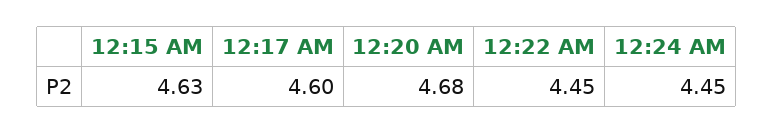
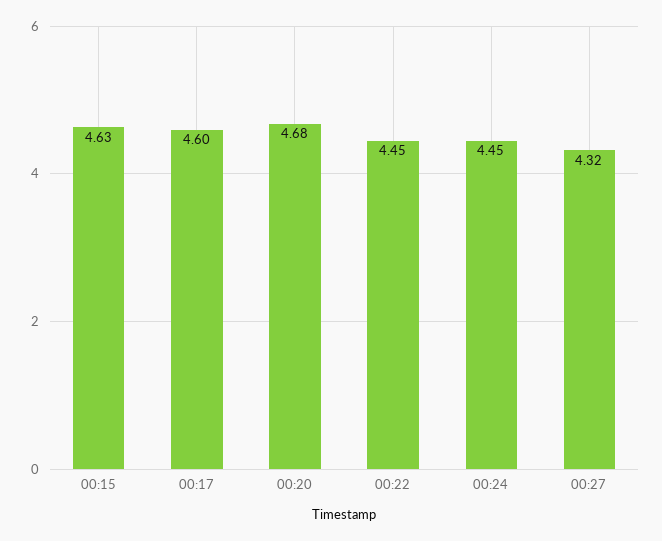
00:27: none -> 4.32

